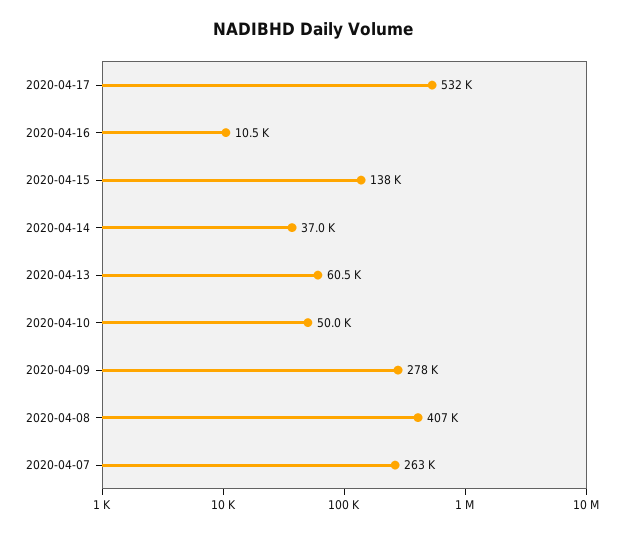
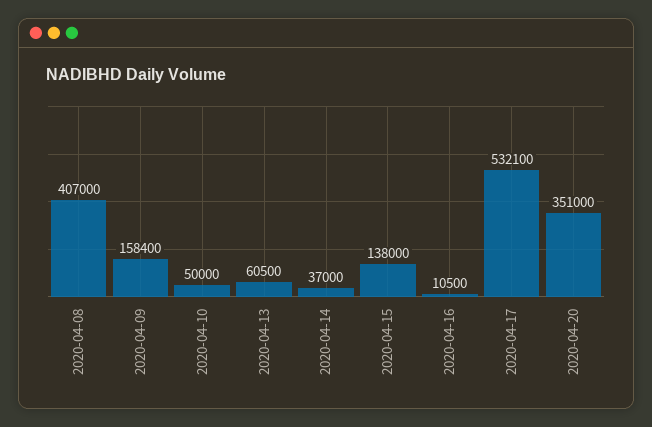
2020-04-09: 278000 -> 158400
2020-04-07: 263000 -> none
2020-04-20: none -> 351000

